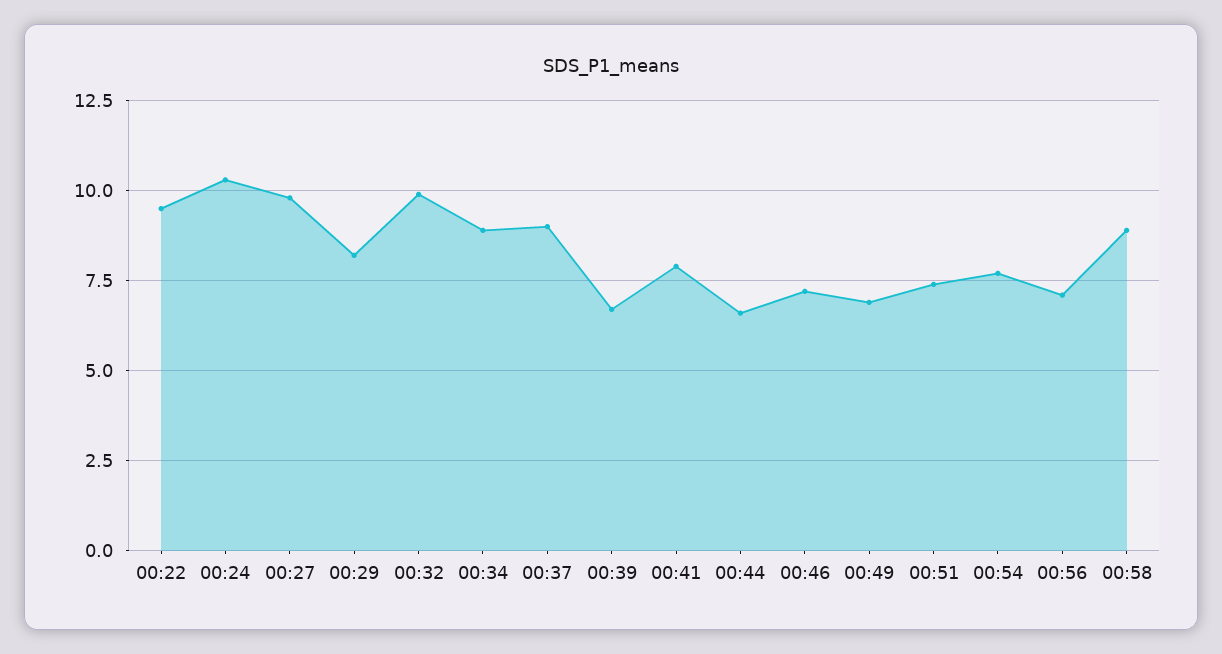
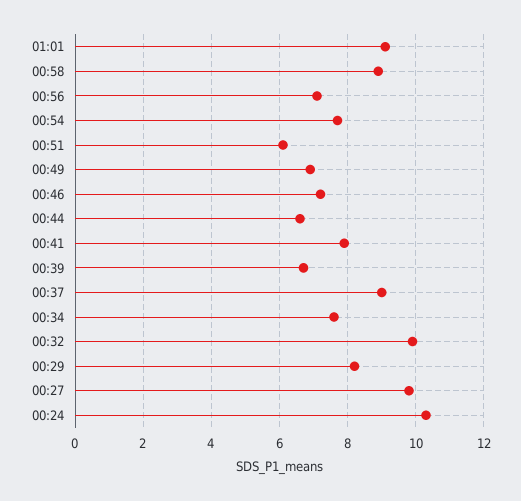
00:22: 9.5 -> none
00:34: 9 -> 7.5
00:51: 7.5 -> 6
01:01: none -> 9

